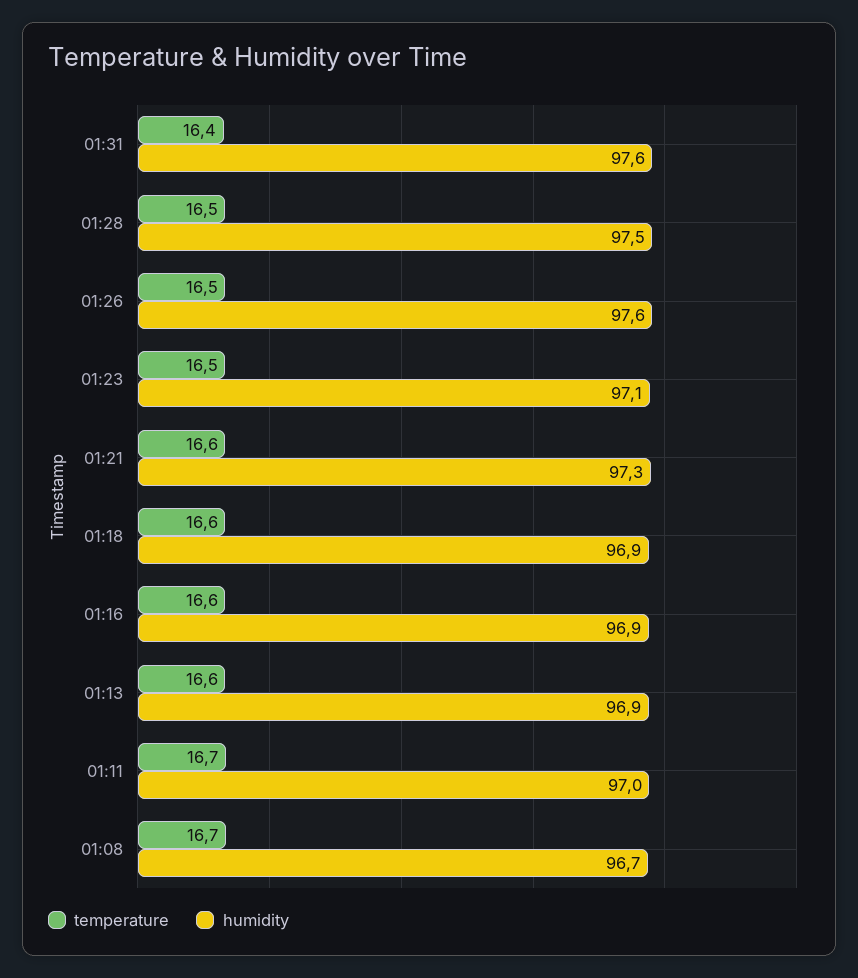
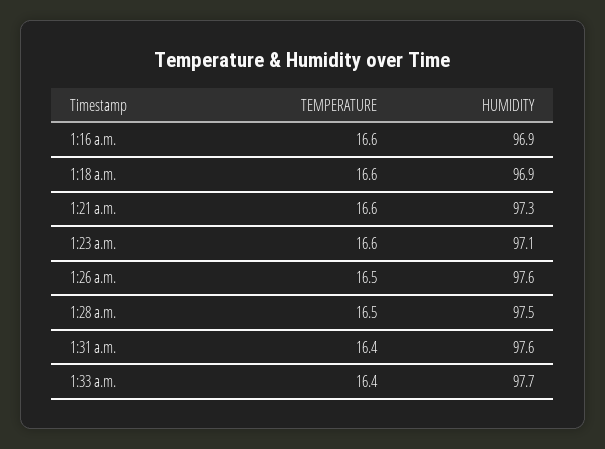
temperature, 01:23: 16.5 -> 16.6
temperature, 01:13: 16.6 -> none
humidity, 01:13: 96.9 -> none
temperature, 01:11: 16.7 -> none
humidity, 01:11: 97 -> none
temperature, 01:08: 16.7 -> none
humidity, 01:08: 96.7 -> none
temperature, 1:33 a.m.: none -> 16.4
humidity, 1:33 a.m.: none -> 97.7

